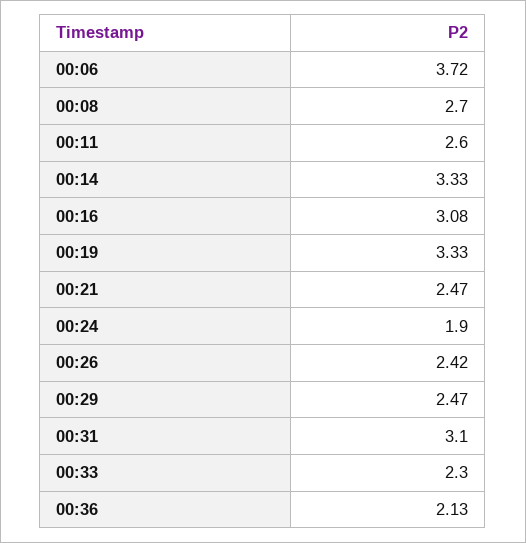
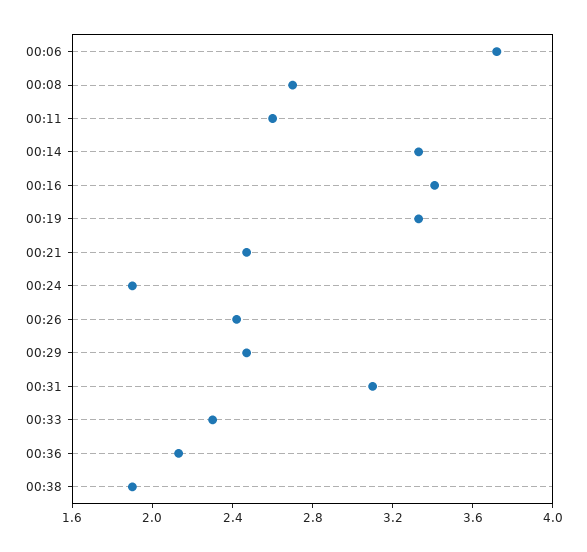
00:16: 3.08 -> 3.4
00:38: none -> 1.9

